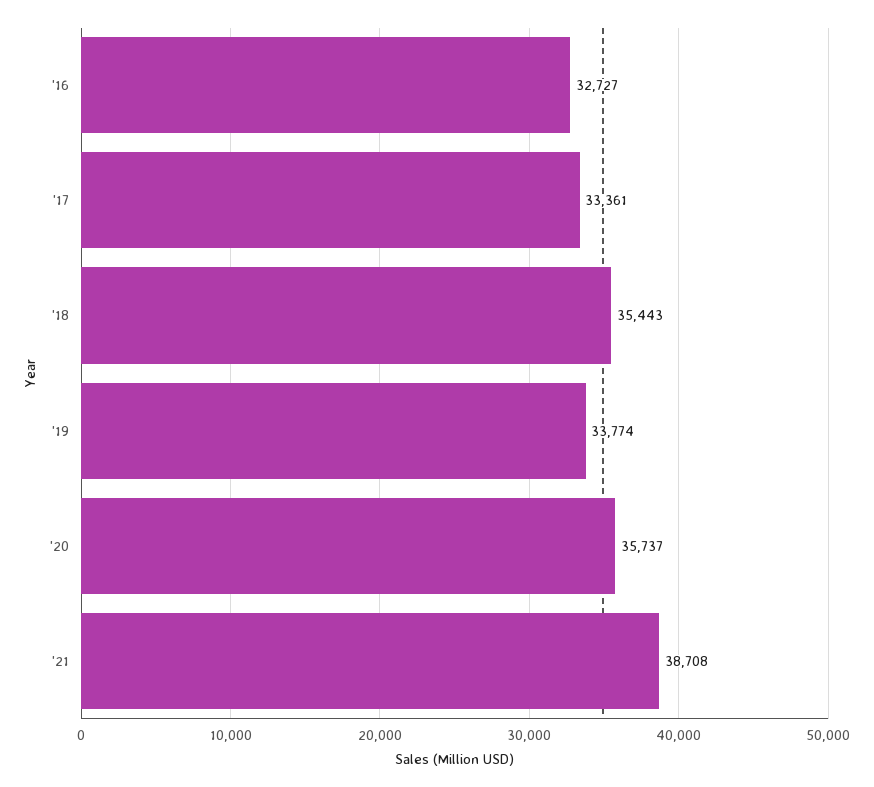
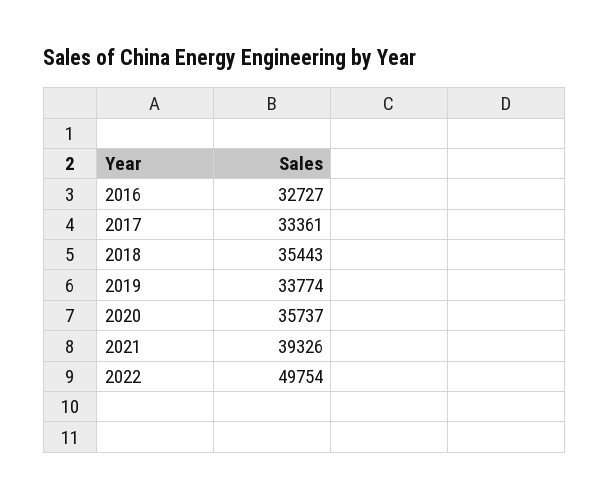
'21: 38708 -> 39326
2022: none -> 49754

